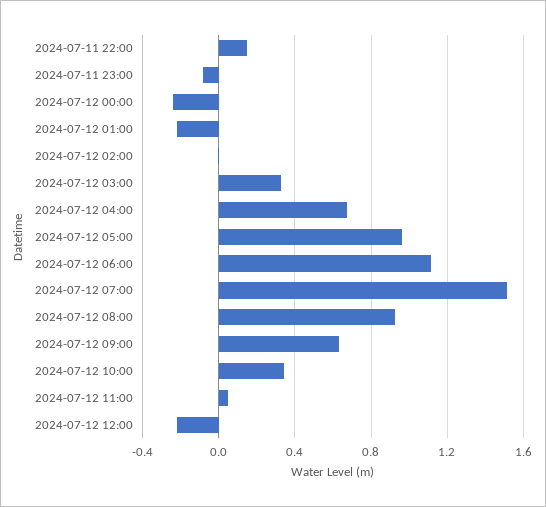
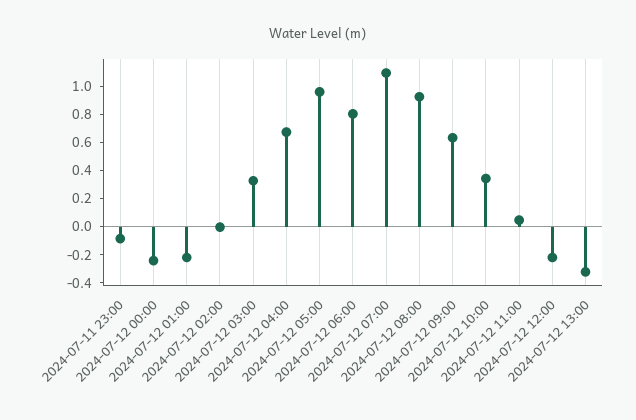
2024-07-11 22:00: 0.15 -> none
2024-07-12 06:00: 1.1 -> 0.8
2024-07-12 07:00: 1.5 -> 1.1
2024-07-12 13:00: none -> -0.3

